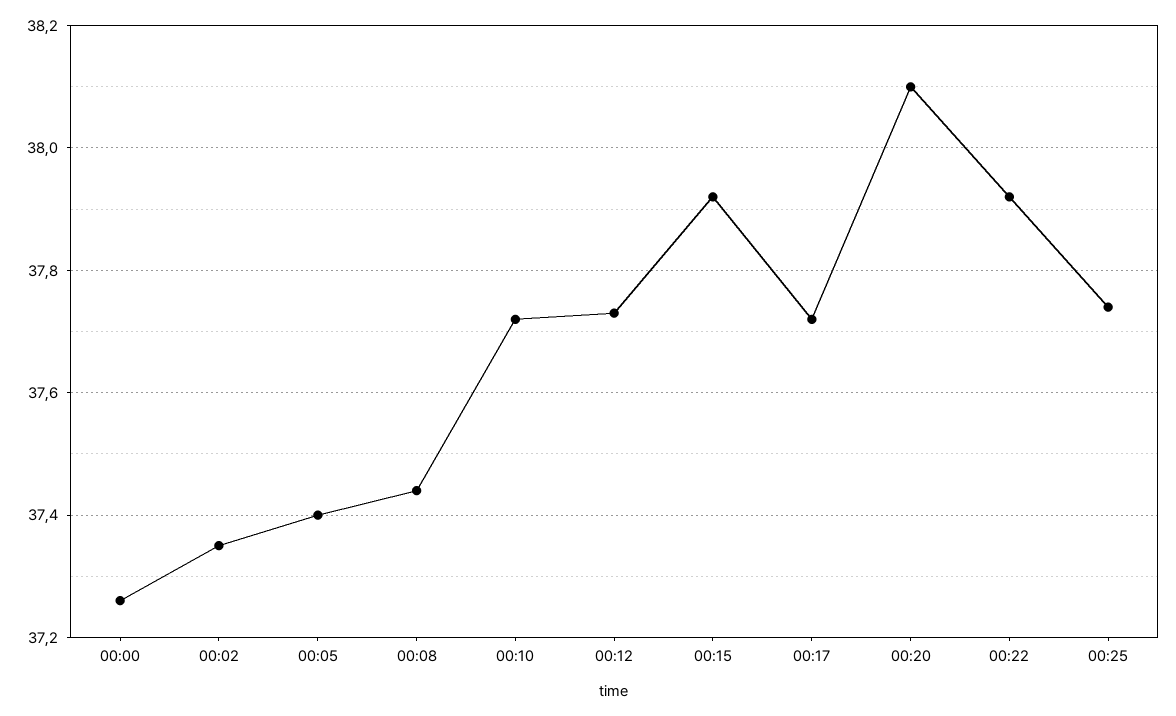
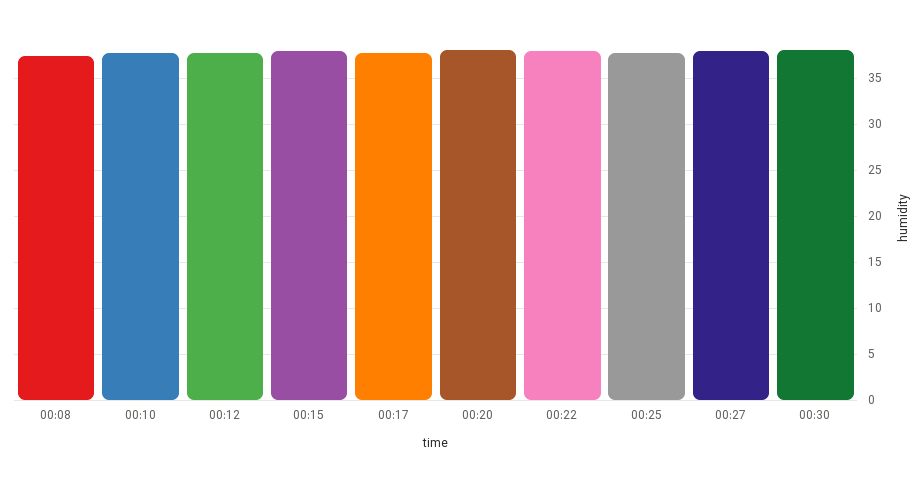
00:00: 37.25 -> none
00:02: 37.35 -> none
00:05: 37.4 -> none
00:27: none -> 38
00:30: none -> 38

